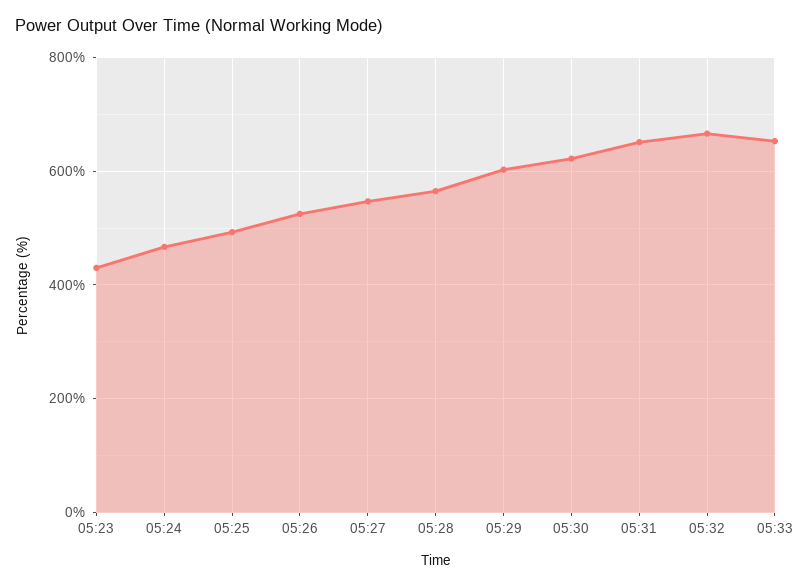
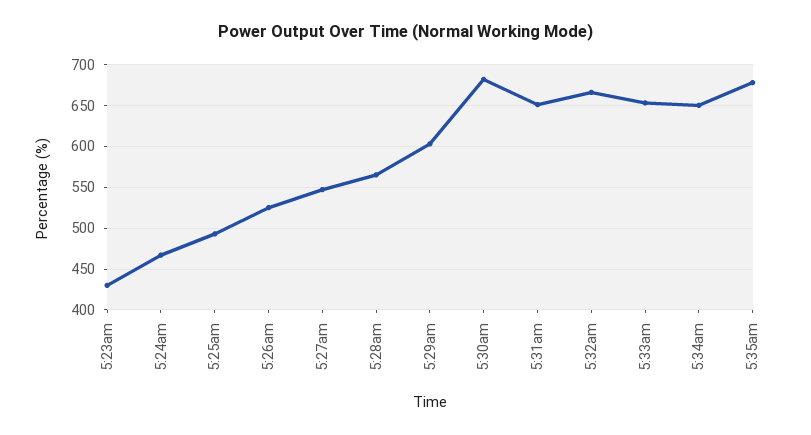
05:30: 620 -> 680
5:34am: none -> 650
5:35am: none -> 680

